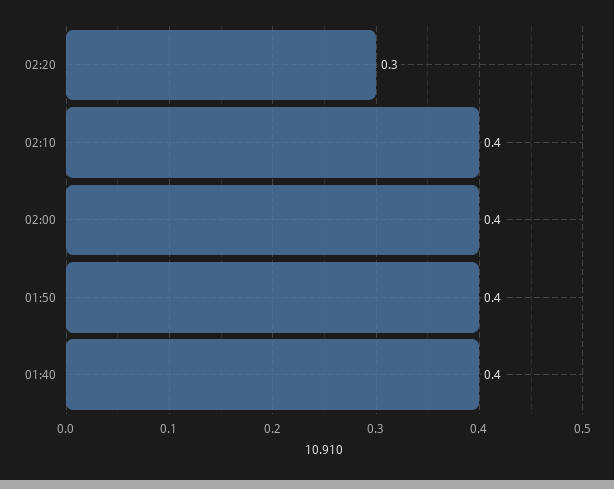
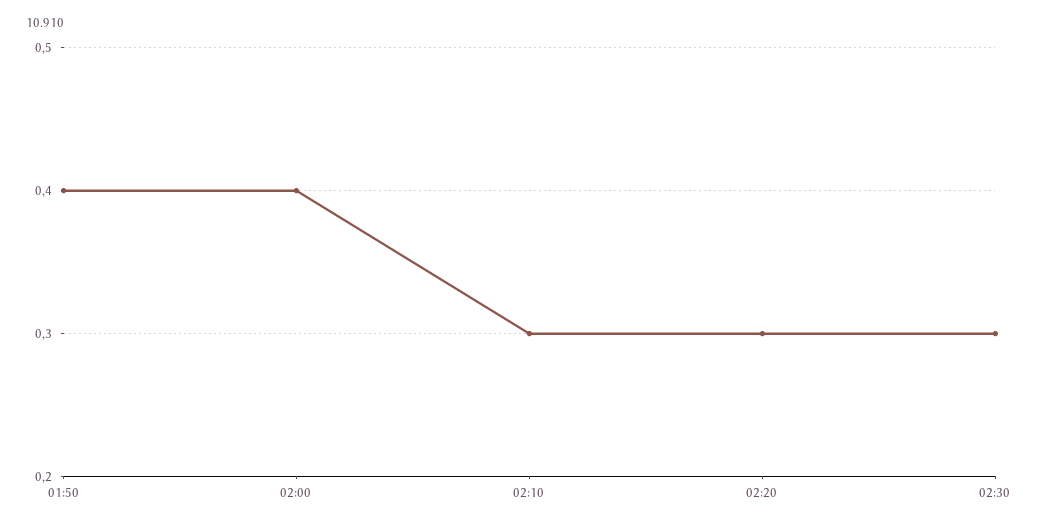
02:10: 0.4 -> 0.3
01:40: 0.4 -> none
02:30: none -> 0.3

